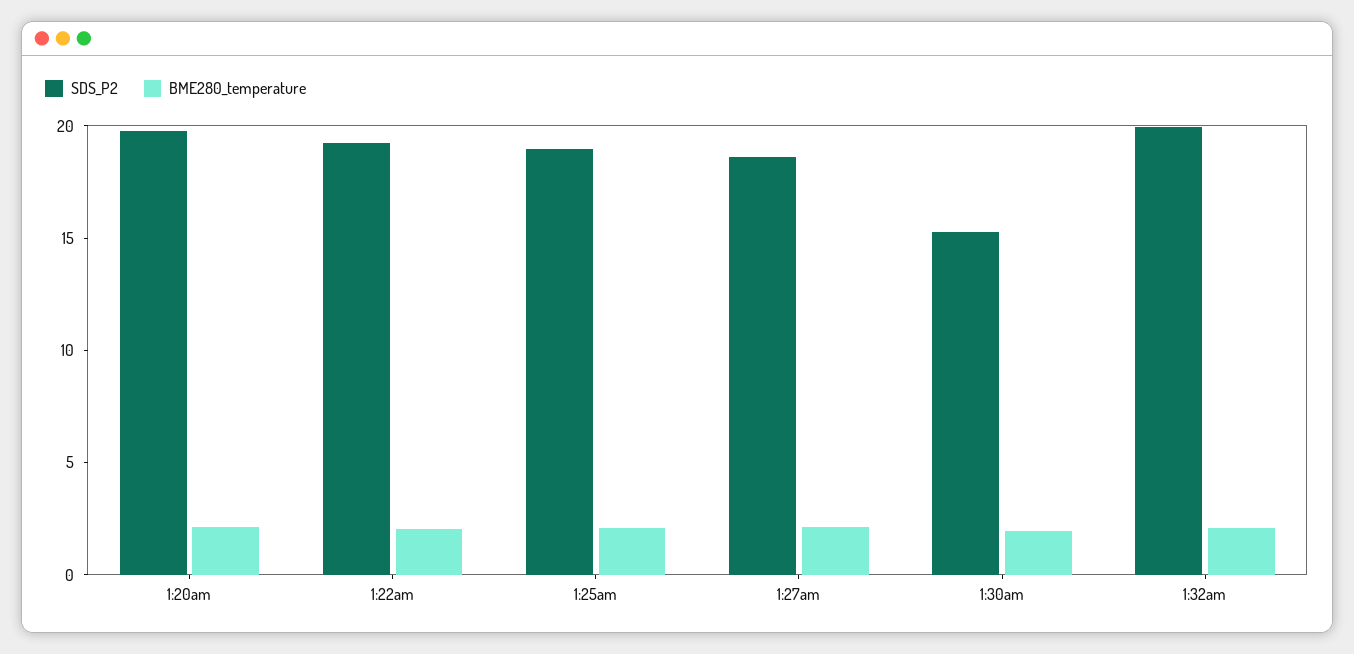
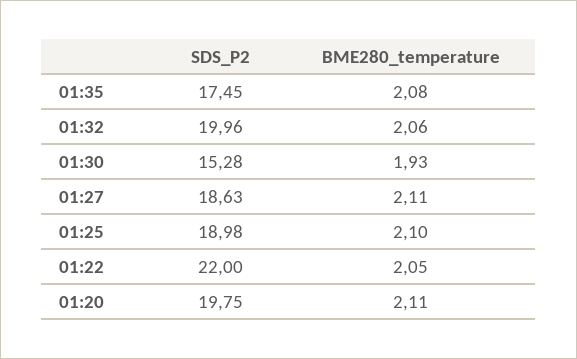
SDS_P2, 1:22am: 19 -> 22
SDS_P2, 01:35: none -> 17.45
BME280_temperature, 01:35: none -> 2.08

